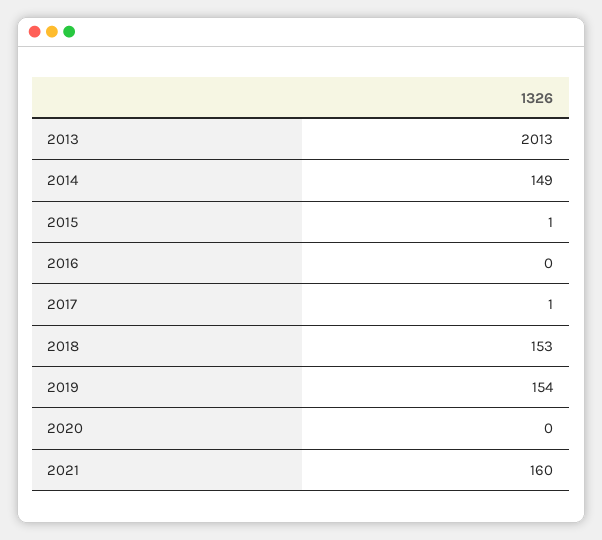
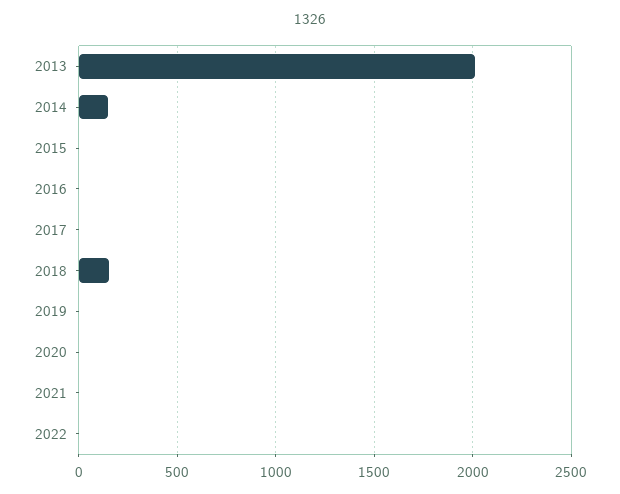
2019: 154 -> 0
2021: 160 -> 0
2022: none -> 0

